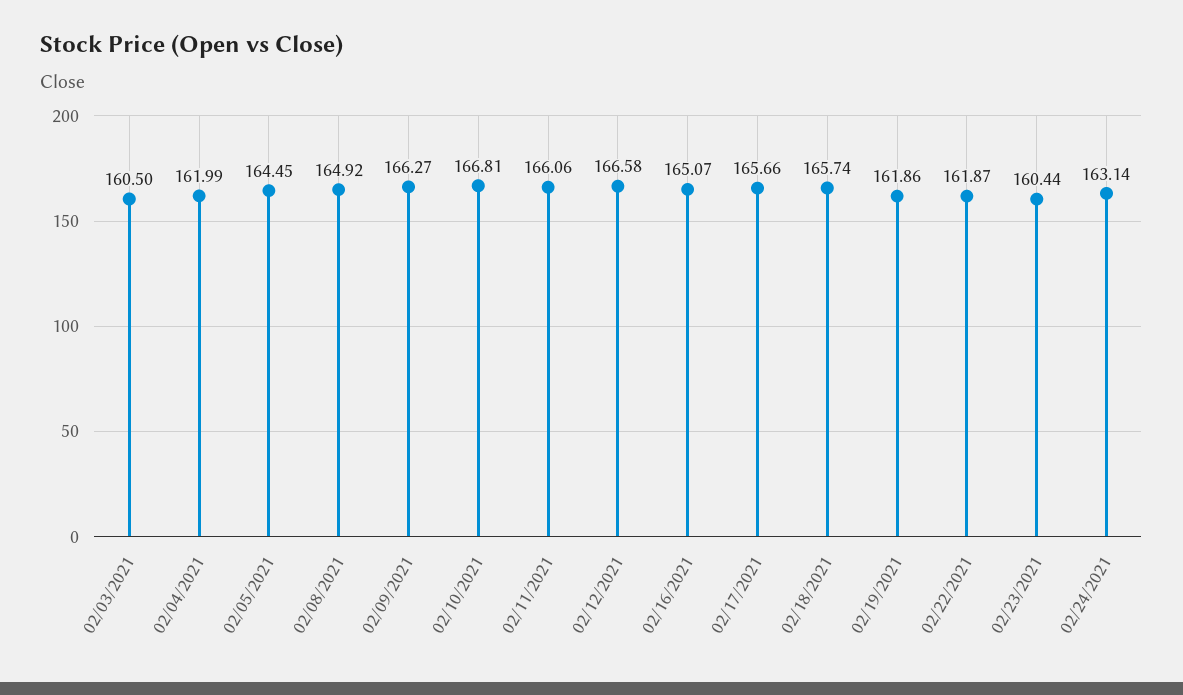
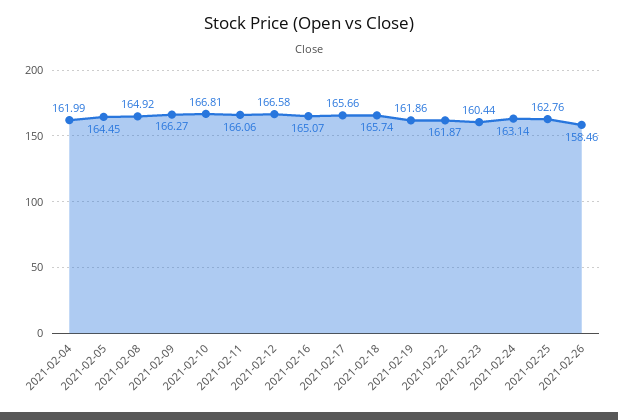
02/03/2021: 160.5 -> none
2021-02-25: none -> 162.76
2021-02-26: none -> 158.46

